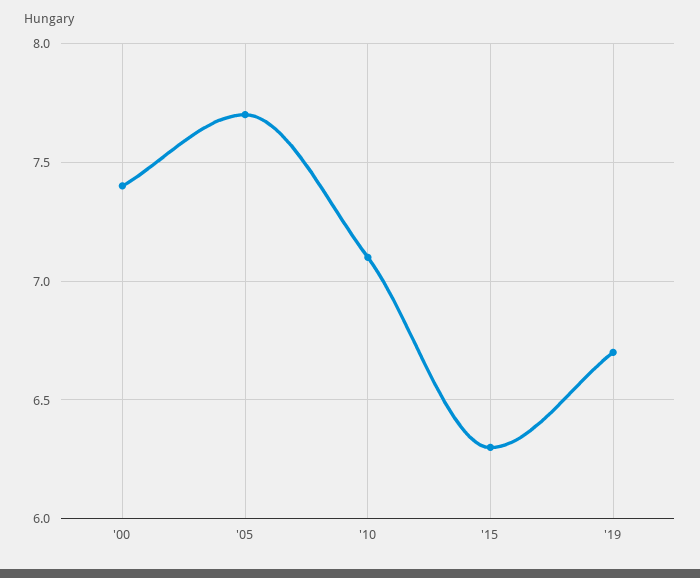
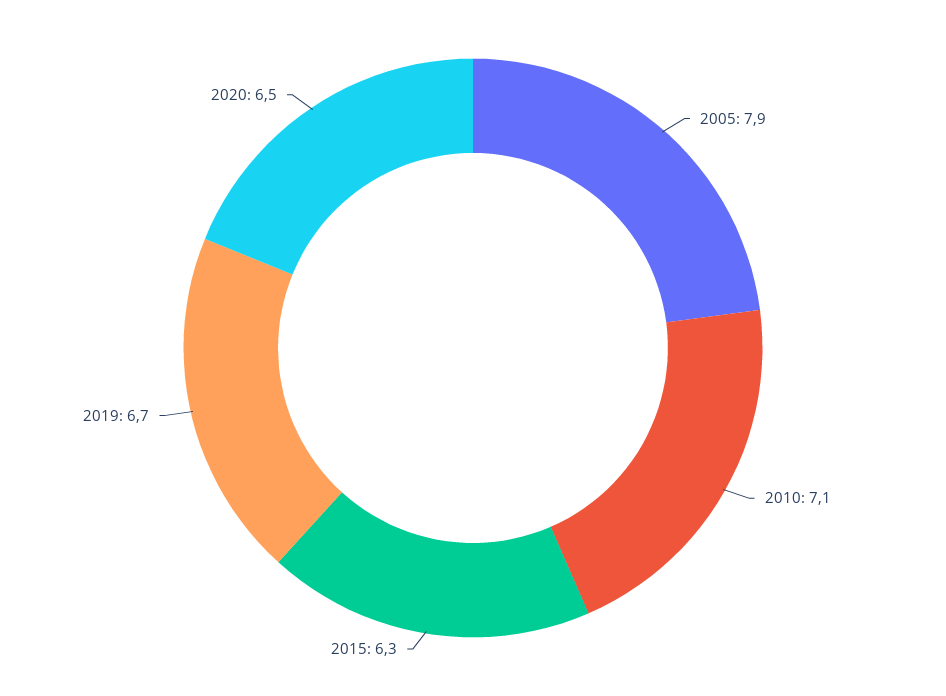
'00: 7.4 -> none
'05: 7.7 -> 7.9
2020: none -> 6.5

